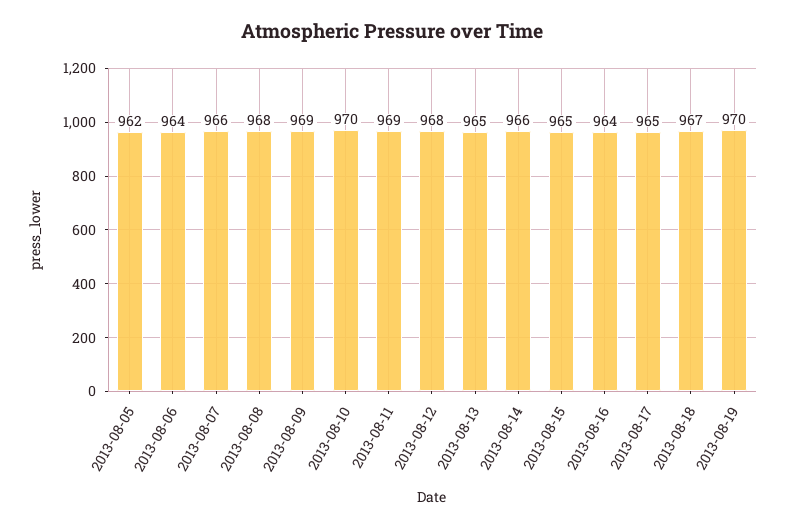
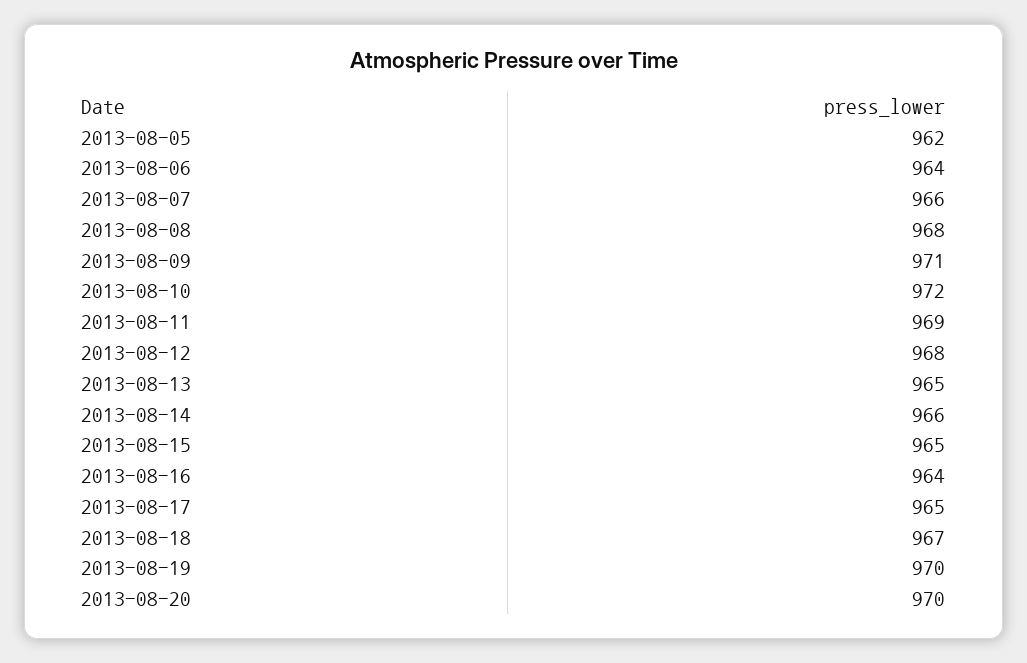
2013-08-09: 969 -> 971
2013-08-10: 970 -> 972
2013-08-20: none -> 970

